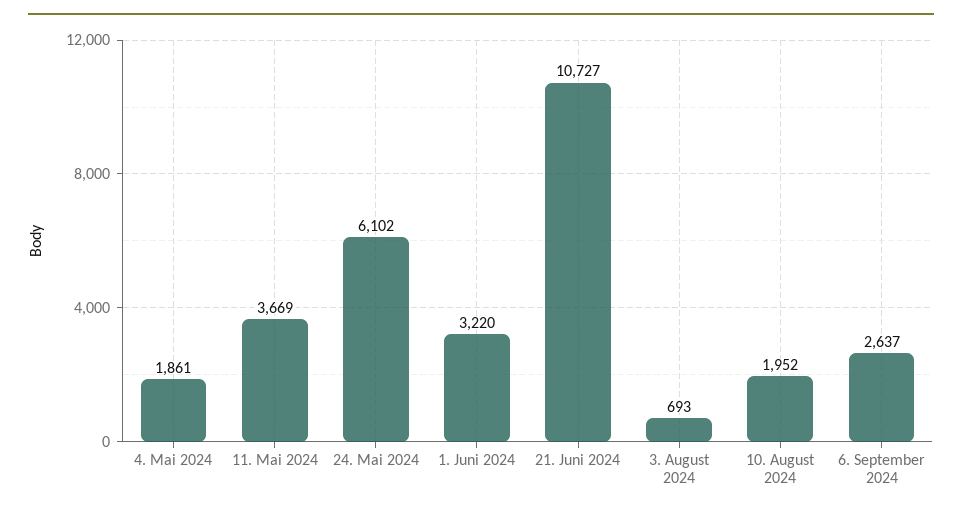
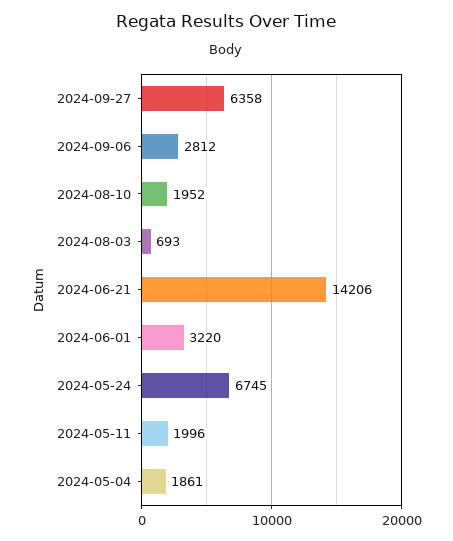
11. Mai 2024: 3669 -> 1996
24. Mai 2024: 6102 -> 6745
21. Juni 2024: 10727 -> 14206
6. September 2024: 2637 -> 2812
2024-09-27: none -> 6358

